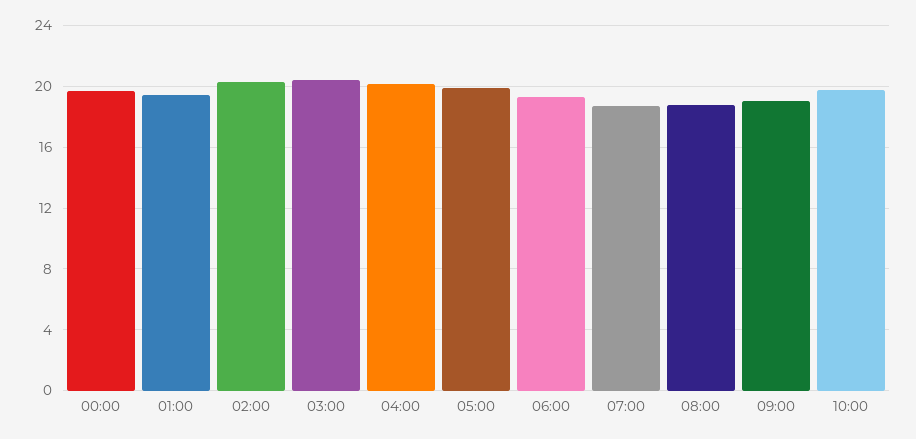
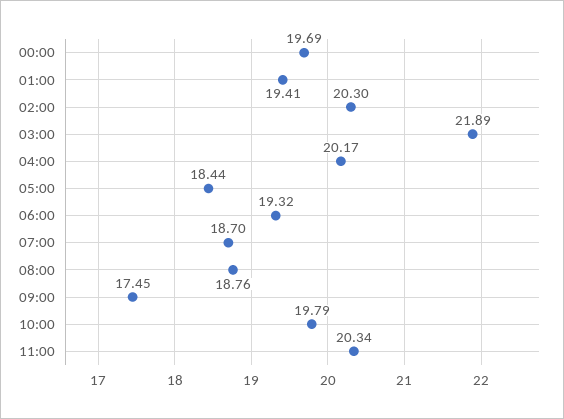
03:00: 20.5 -> 21.89
05:00: 20 -> 18.44
09:00: 19 -> 17.45
11:00: none -> 20.34

